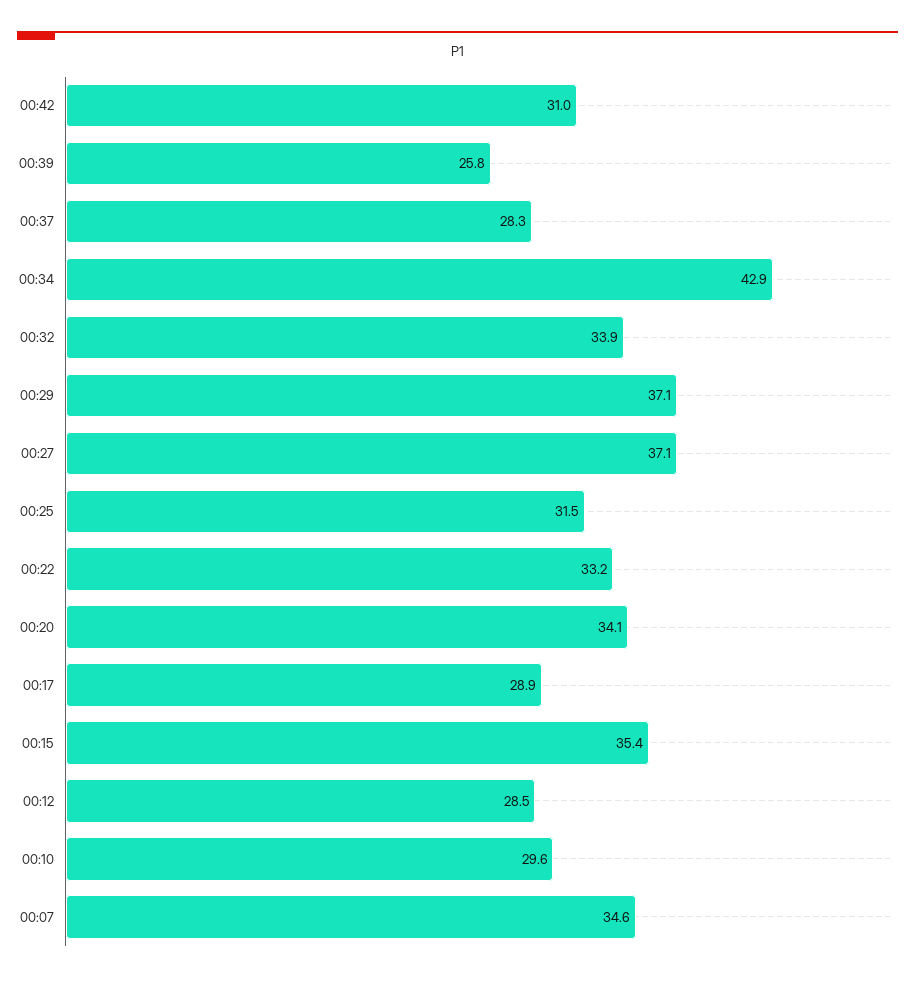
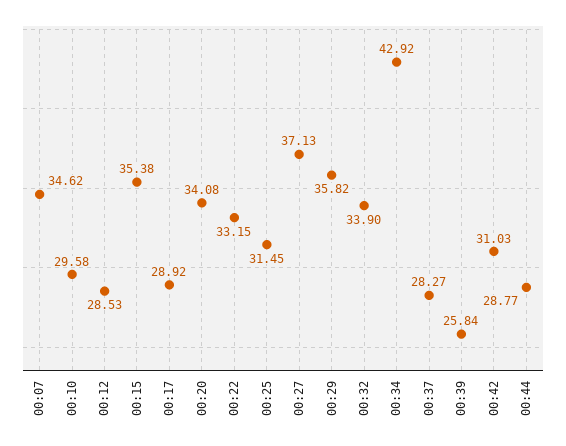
00:29: 37.1 -> 35.82
00:44: none -> 28.77

